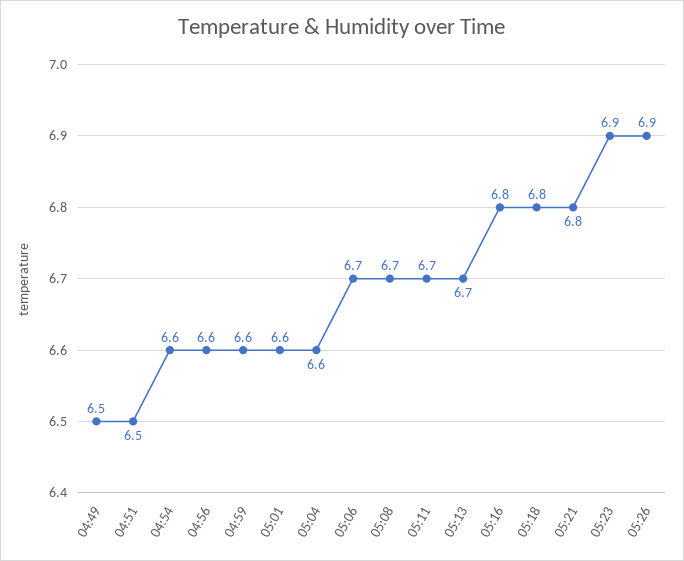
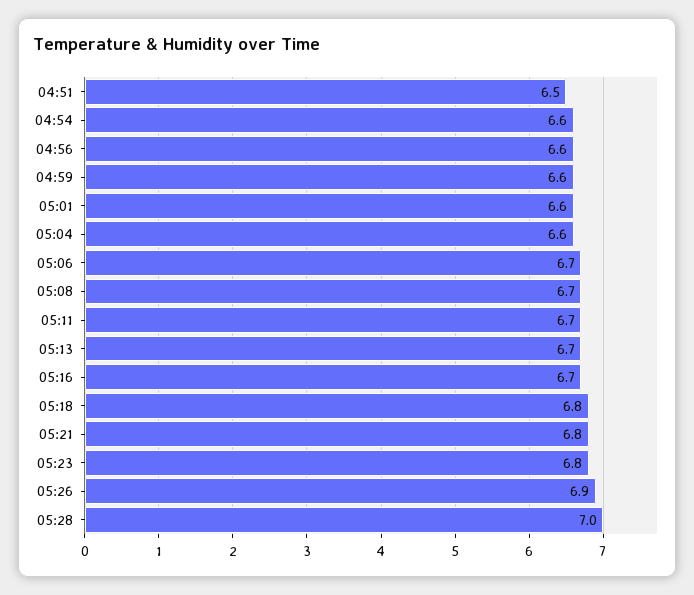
04:49: 6.5 -> none
05:16: 6.8 -> 6.7
05:23: 6.9 -> 6.8
05:28: none -> 7

